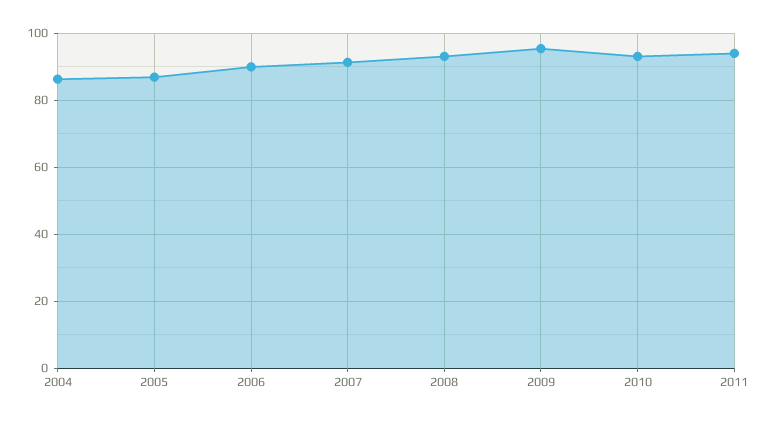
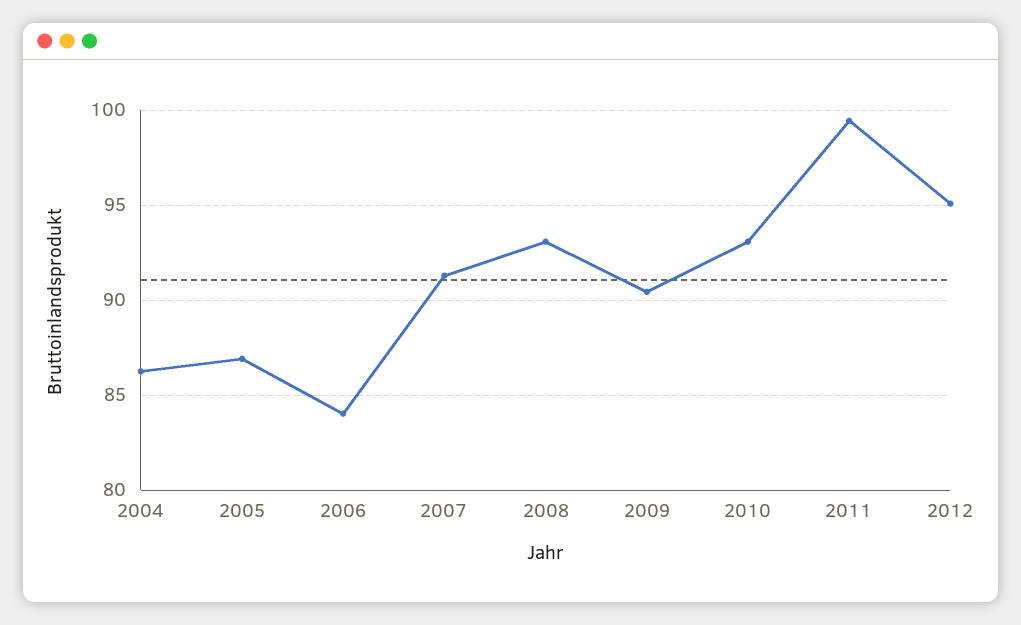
2006: 90 -> 84
2009: 96 -> 90.5
2011: 94 -> 99.5
2012: none -> 95

